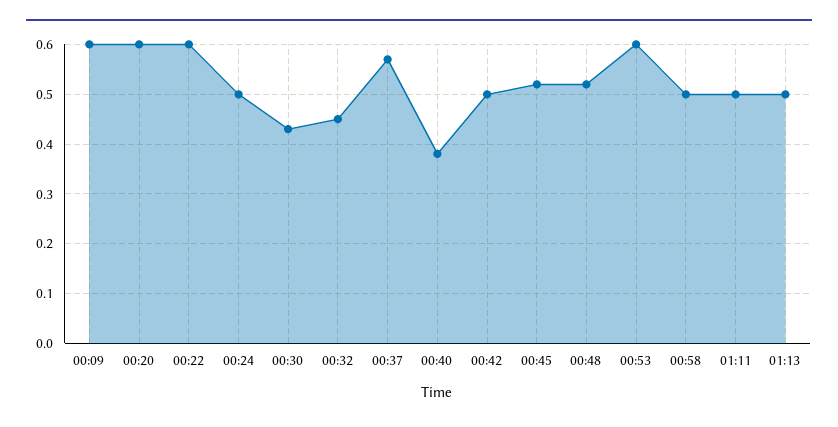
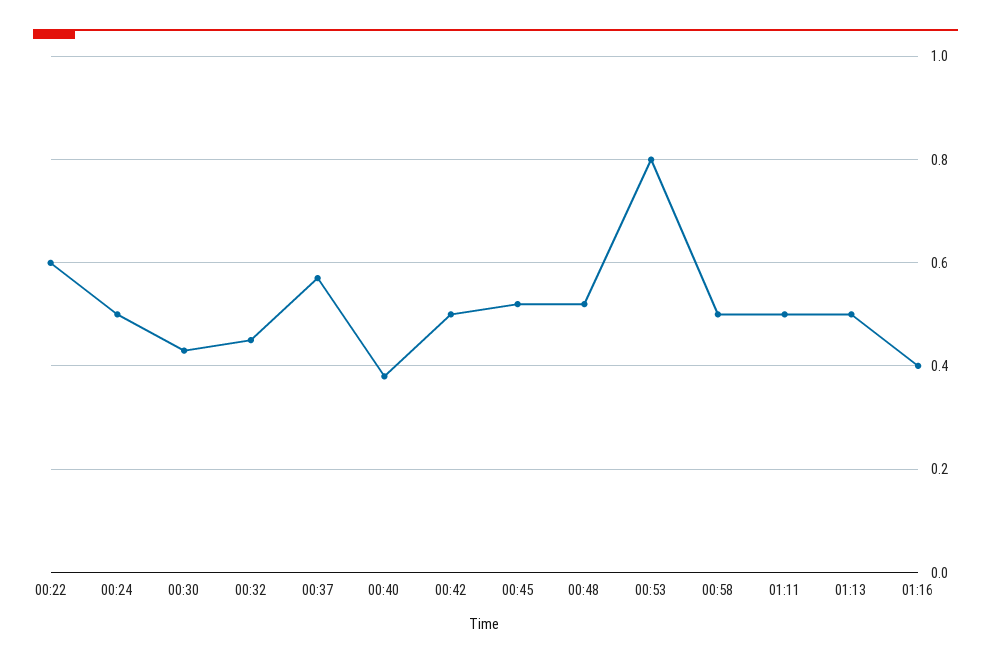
00:09: 0.6 -> none
00:20: 0.6 -> none
00:53: 0.6 -> 0.8
01:16: none -> 0.4

